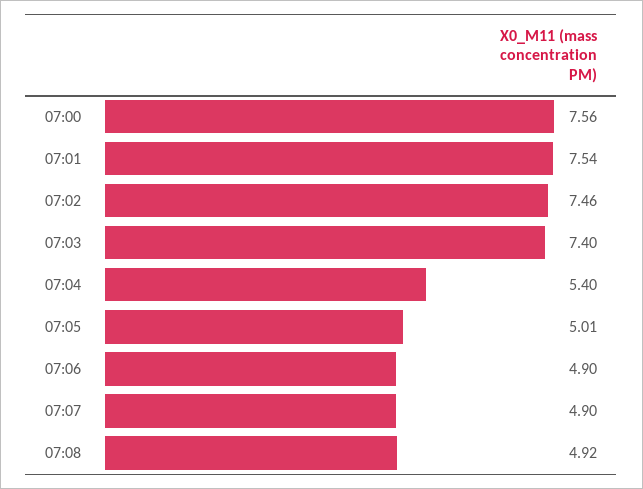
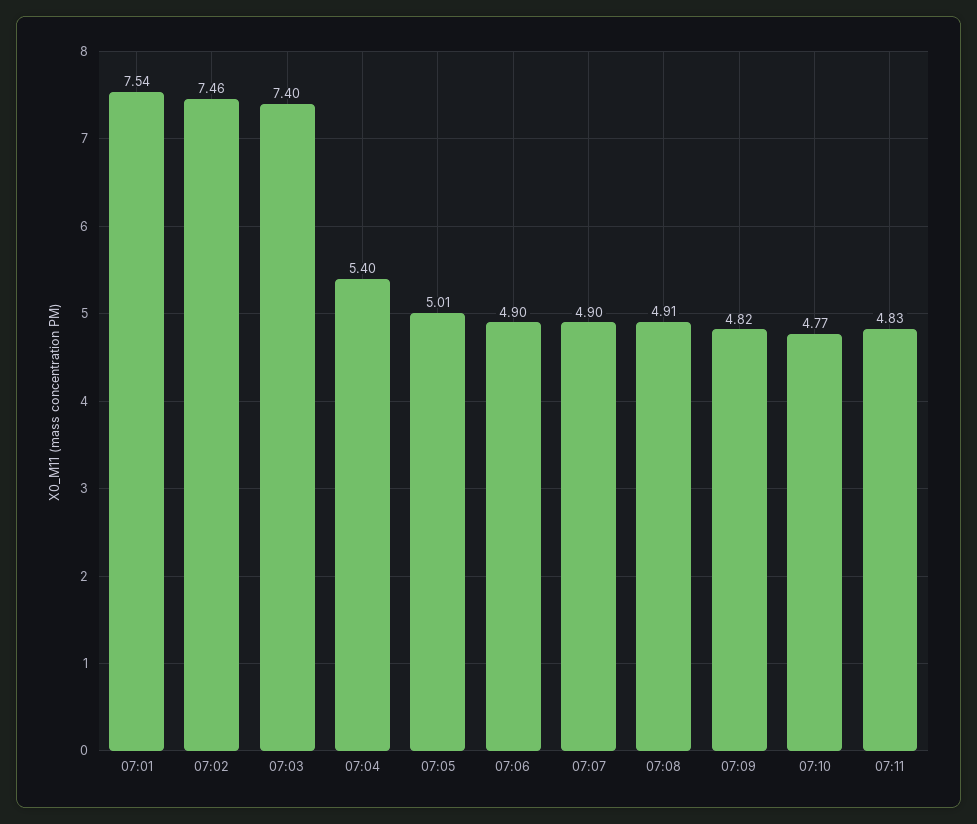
07:00: 7.56 -> none
07:08: 4.92 -> 4.91
07:09: none -> 4.82
07:10: none -> 4.77
07:11: none -> 4.83

